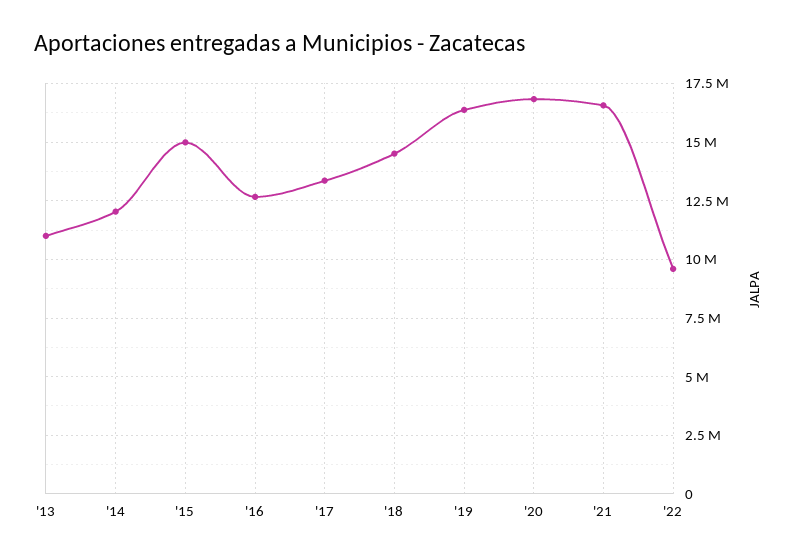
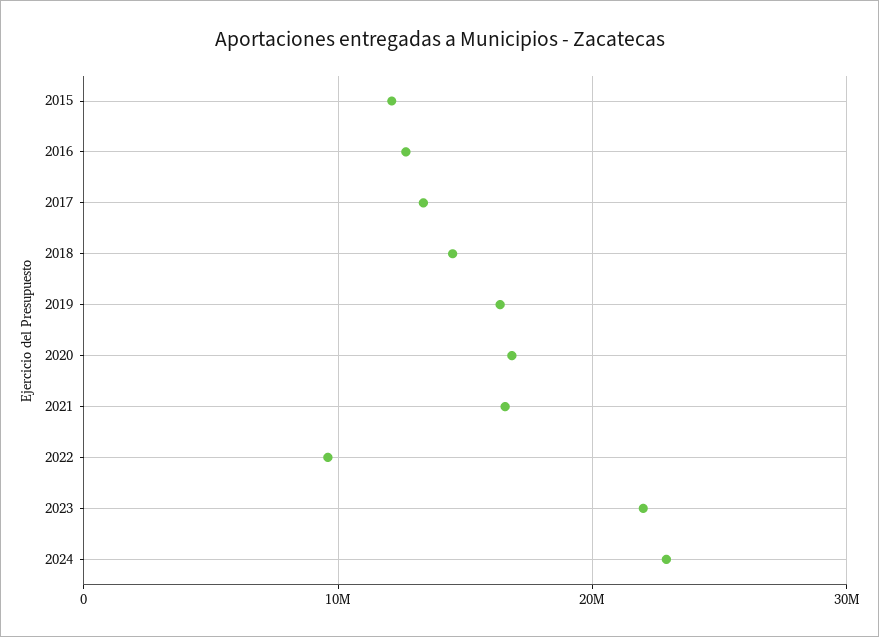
'13: 11000000 -> none
'14: 12000000 -> none
'15: 15000000 -> 12000000
2023: none -> 22000000
2024: none -> 23000000

